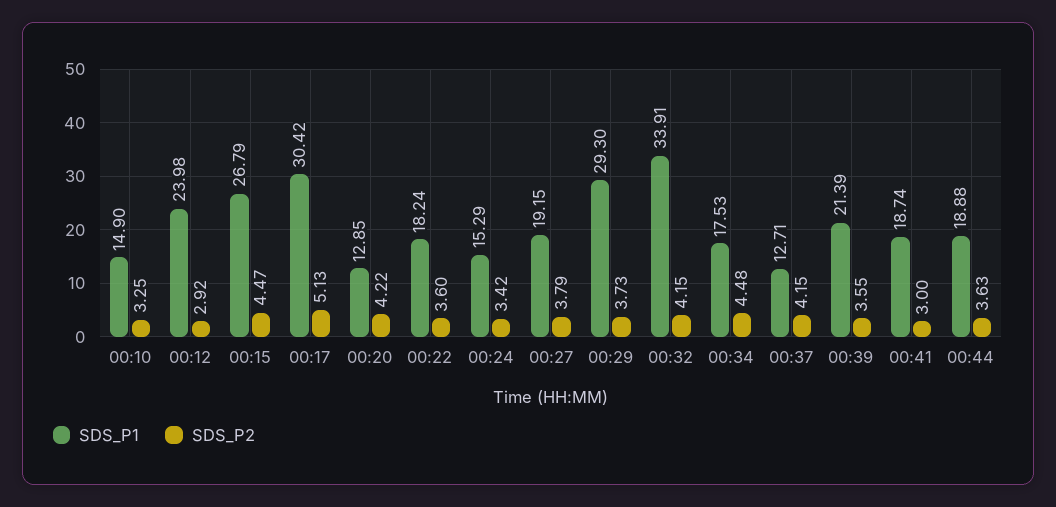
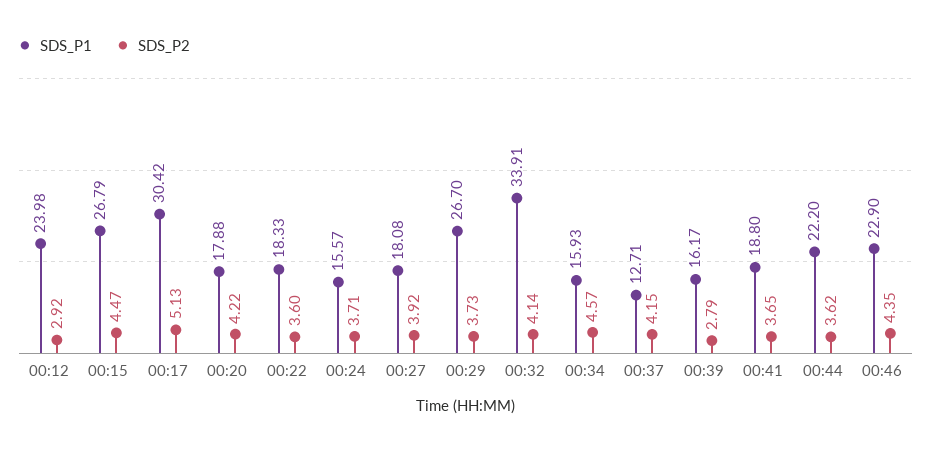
SDS_P1, 00:10: 14.9 -> none
SDS_P2, 00:10: 3.25 -> none
SDS_P1, 00:20: 12.85 -> 17.88
SDS_P1, 00:22: 18.24 -> 18.33
SDS_P1, 00:24: 15.29 -> 15.57
SDS_P2, 00:24: 3.42 -> 3.71
SDS_P1, 00:27: 19.15 -> 18.08
SDS_P2, 00:27: 3.79 -> 3.92
SDS_P1, 00:29: 29.3 -> 26.7
SDS_P2, 00:32: 4.15 -> 4.14
SDS_P1, 00:34: 17.53 -> 15.93
SDS_P2, 00:34: 4.48 -> 4.57
SDS_P1, 00:39: 21.39 -> 16.17
SDS_P2, 00:39: 3.55 -> 2.79
SDS_P1, 00:41: 18.74 -> 18.8
SDS_P2, 00:41: 3 -> 3.65
SDS_P1, 00:44: 18.88 -> 22.2
SDS_P2, 00:44: 3.63 -> 3.62
SDS_P1, 00:46: none -> 22.9
SDS_P2, 00:46: none -> 4.35

